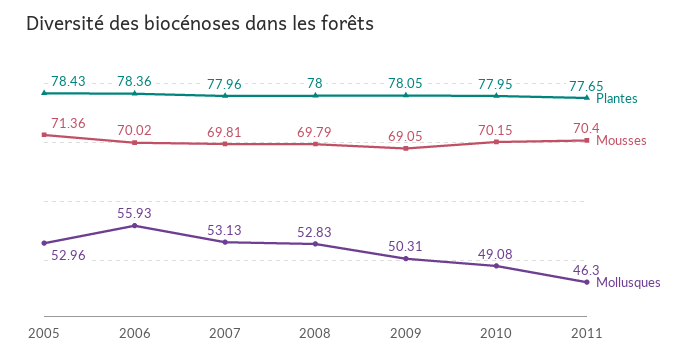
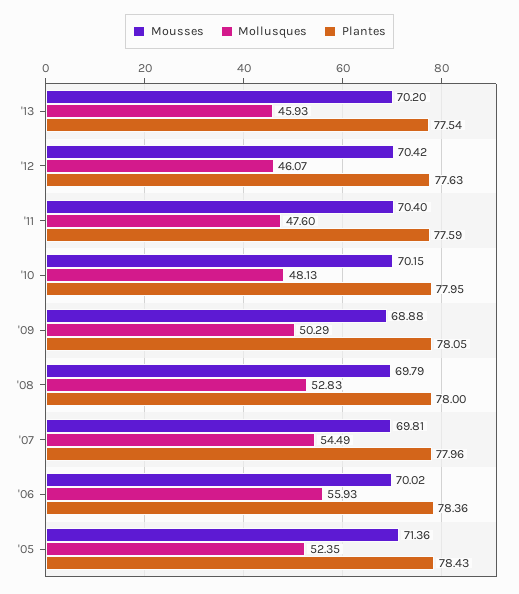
Mollusques, 2005: 52.96 -> 52.35
Mollusques, 2007: 53.13 -> 54.49
Mousses, 2009: 69.05 -> 68.88
Mollusques, 2009: 50.31 -> 50.29
Mollusques, 2010: 49.08 -> 48.13
Plantes, 2011: 77.65 -> 77.59
Mollusques, 2011: 46.3 -> 47.6
Mousses, '13: none -> 70.2
Mollusques, '13: none -> 45.93
Plantes, '13: none -> 77.54
Mousses, '12: none -> 70.42
Mollusques, '12: none -> 46.07
Plantes, '12: none -> 77.63

